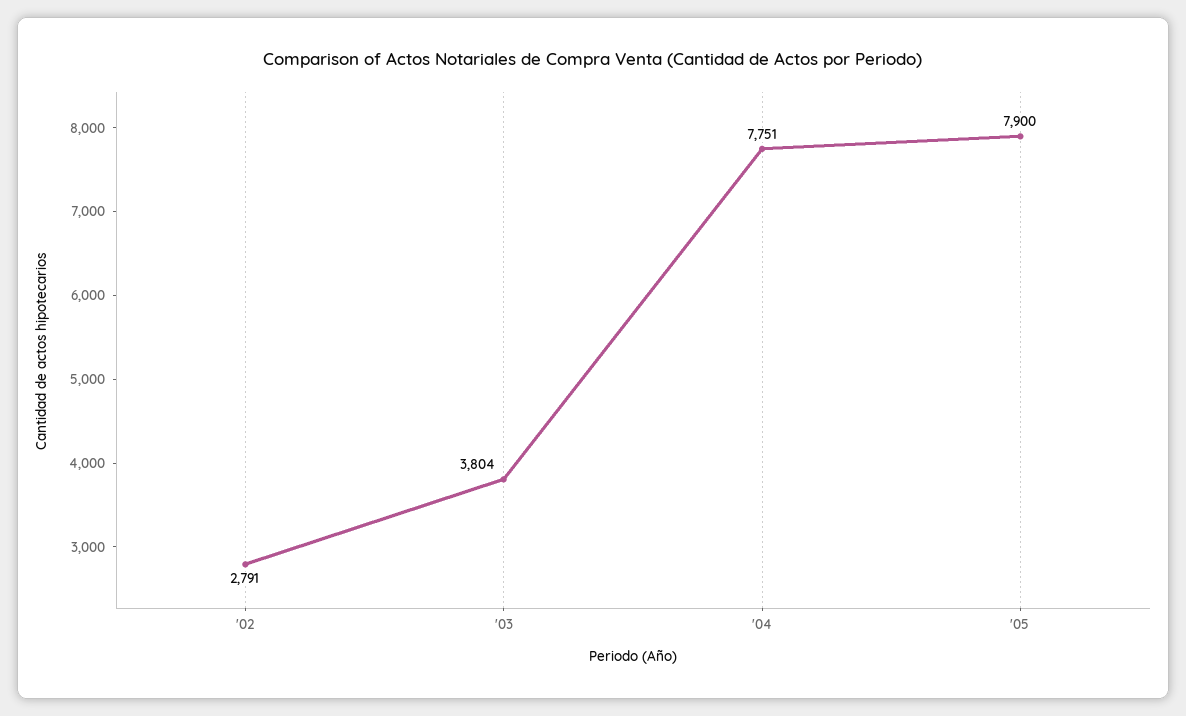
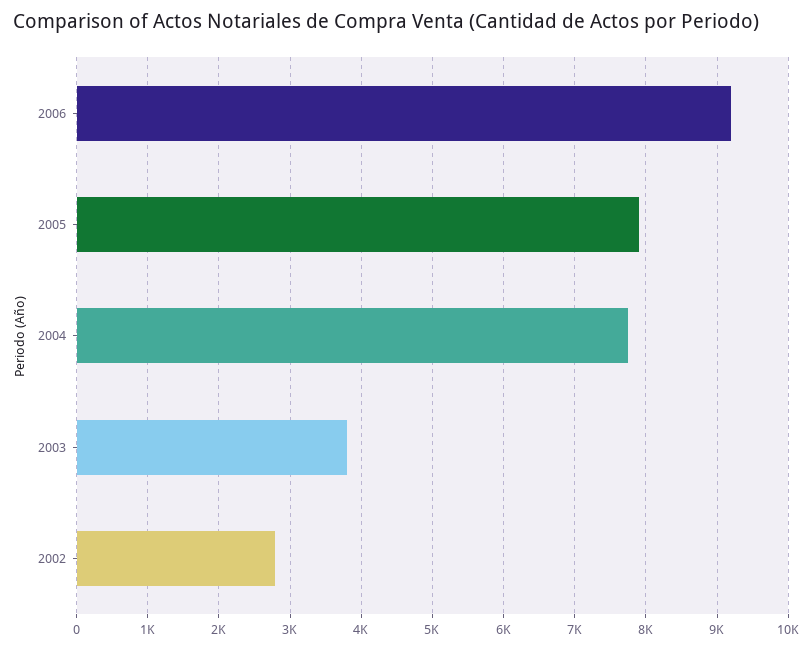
2006: none -> 9200

